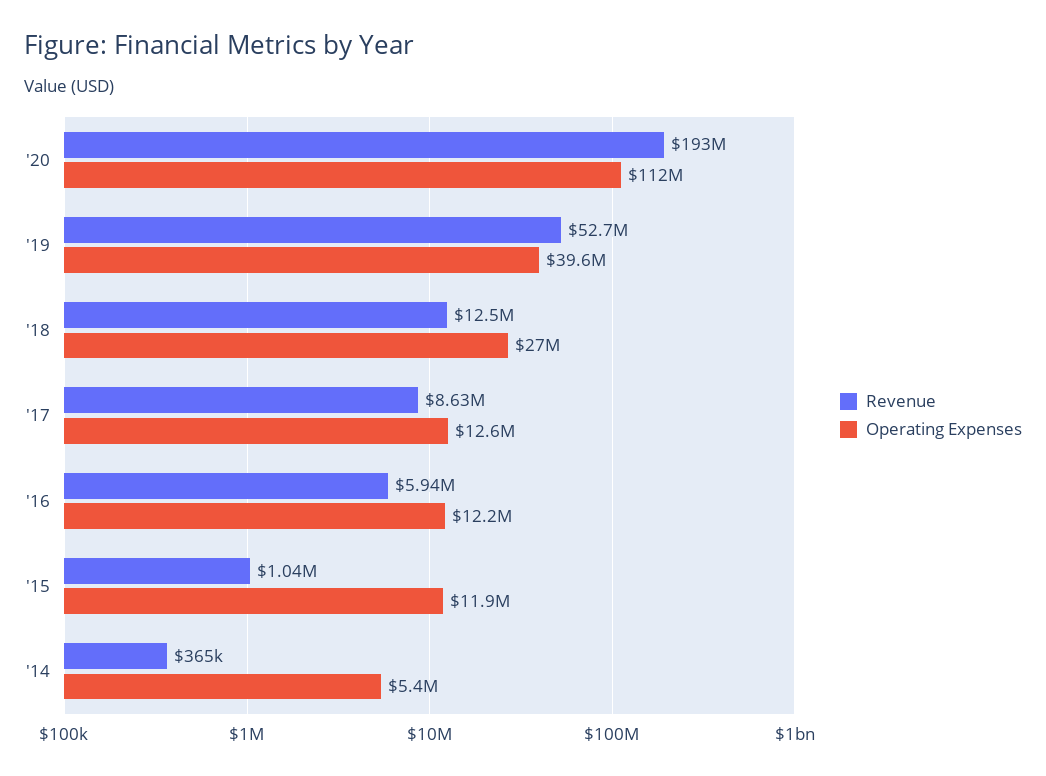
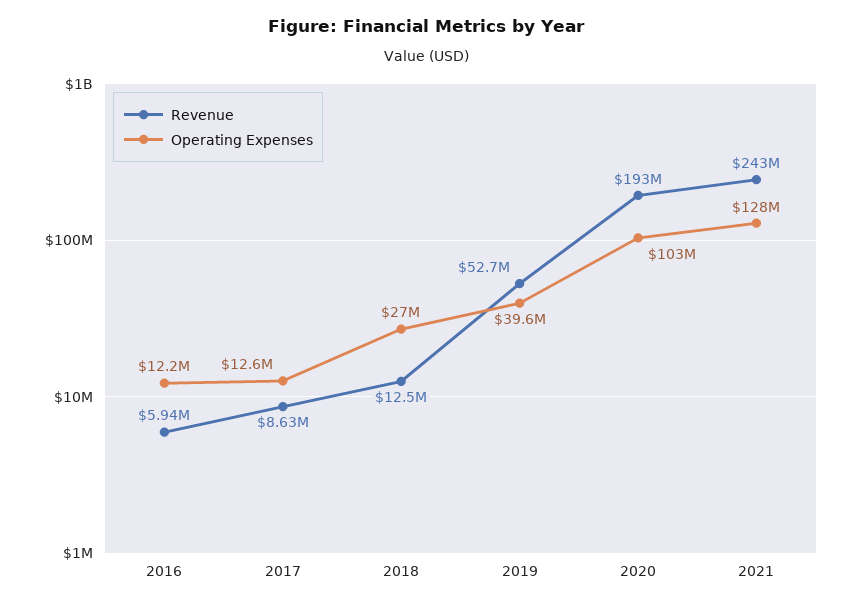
Operating Expenses, '20: 112000000 -> 103000000
Revenue, '15: 1040000 -> none
Operating Expenses, '15: 11900000 -> none
Revenue, '14: 365000 -> none
Operating Expenses, '14: 5400000 -> none
Revenue, 2021: none -> 243000000
Operating Expenses, 2021: none -> 128000000

